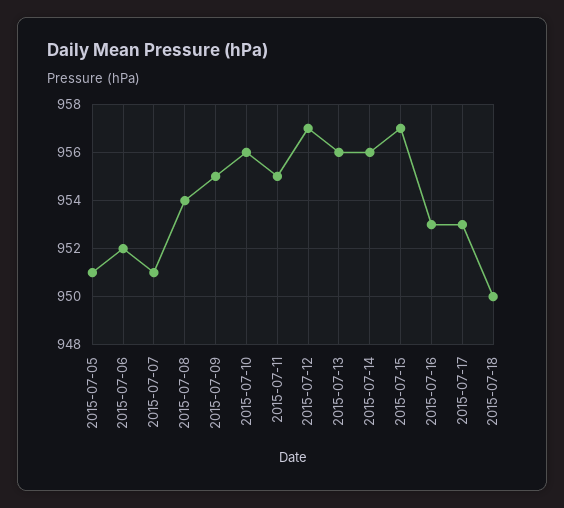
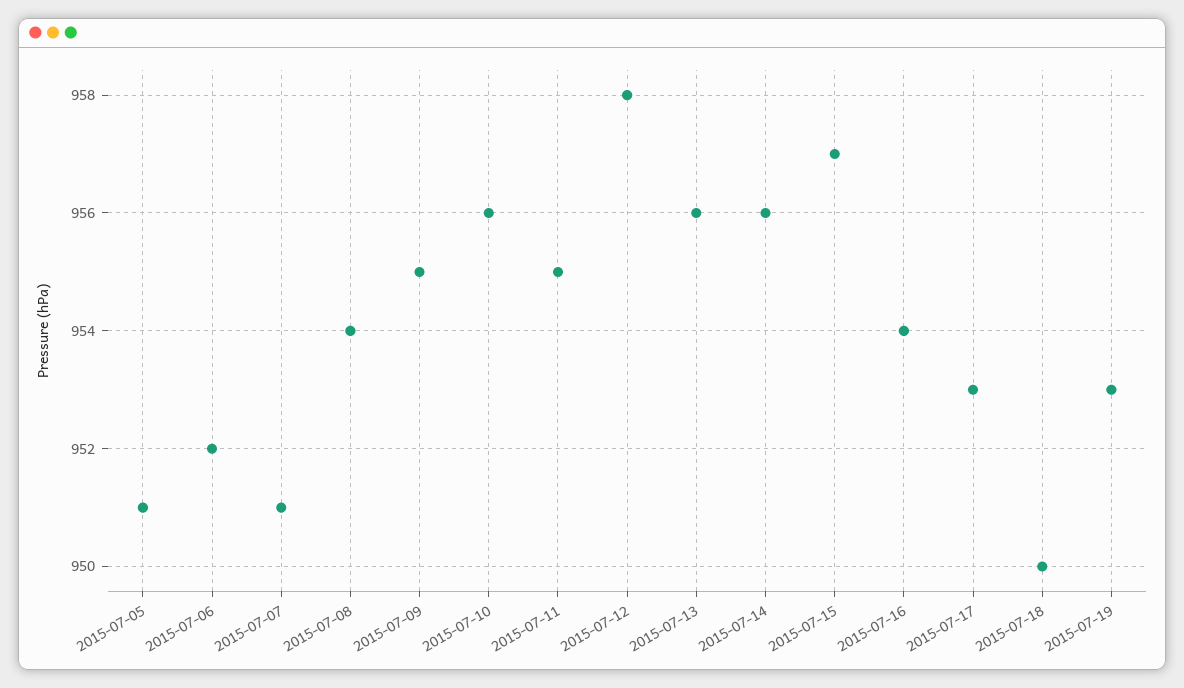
2015-07-12: 957 -> 958
2015-07-16: 953 -> 954
2015-07-19: none -> 953

